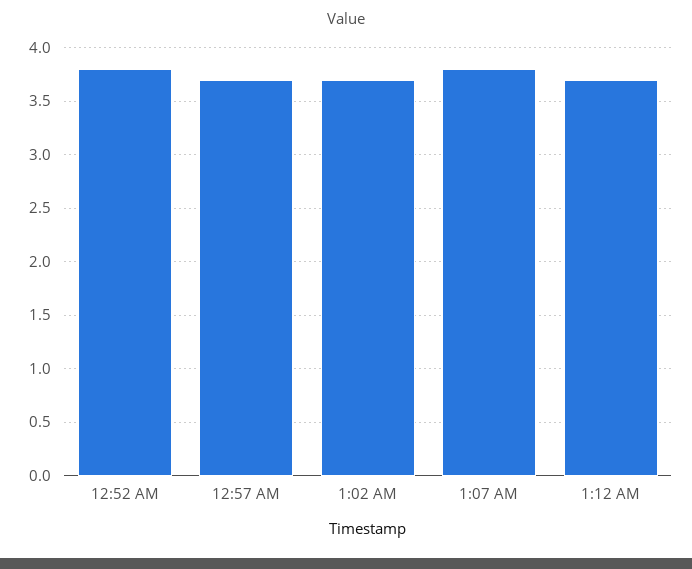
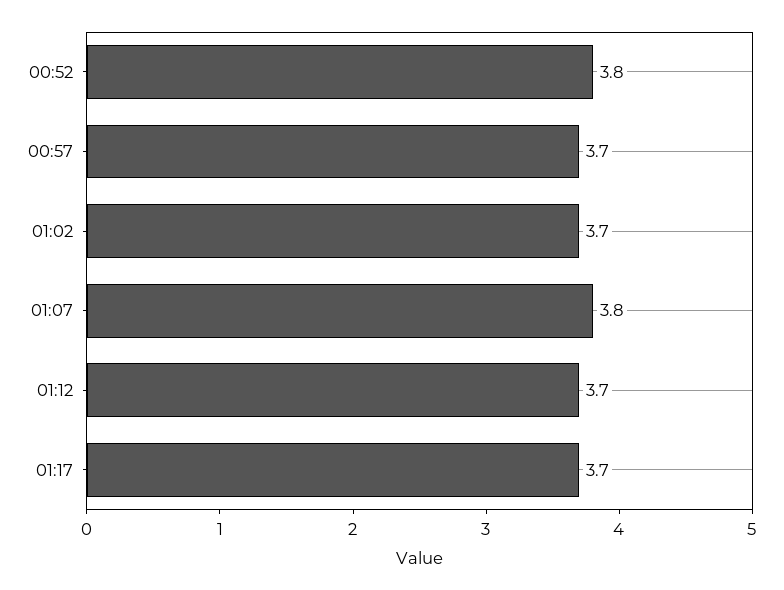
01:17: none -> 3.7

